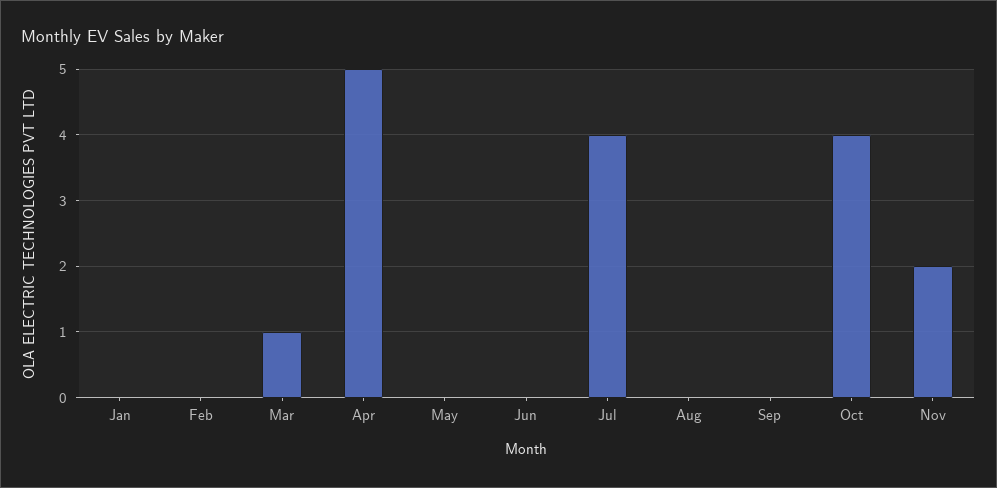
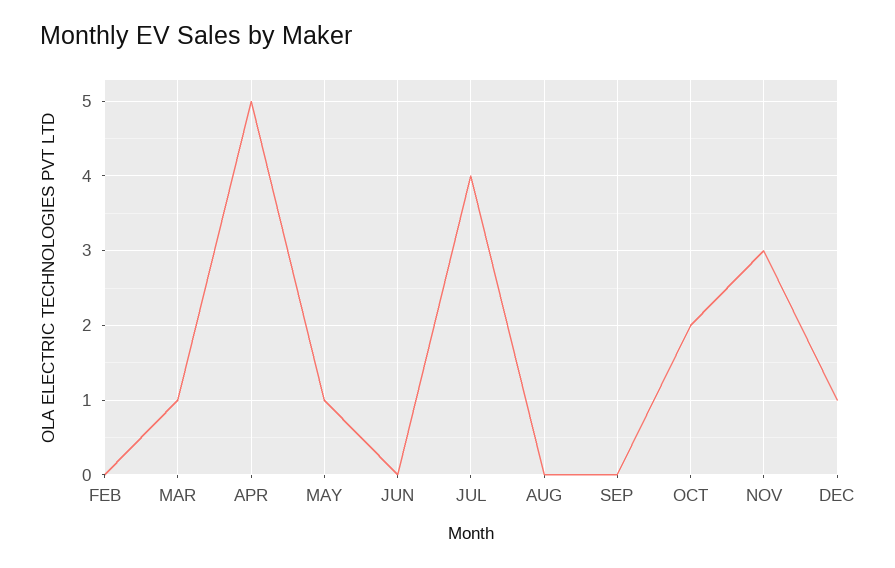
Jan: 0 -> none
May: 0 -> 1
Oct: 4 -> 2
Nov: 2 -> 3
DEC: none -> 1

